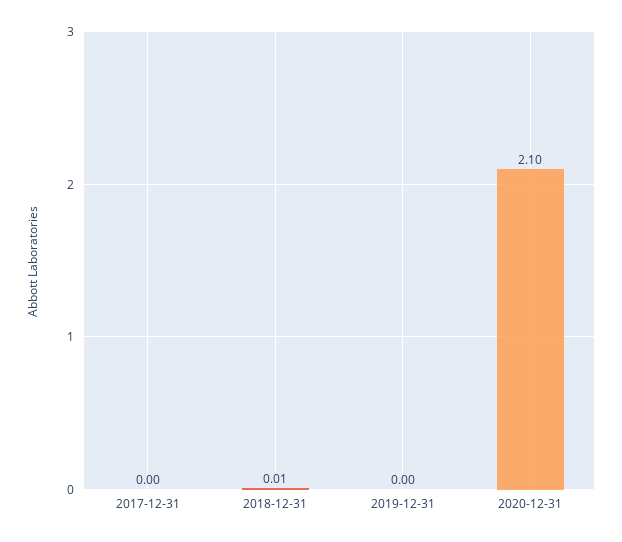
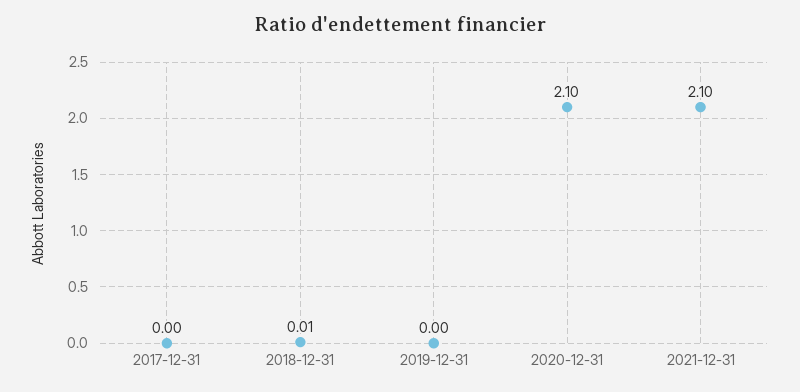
2021-12-31: none -> 2.1

